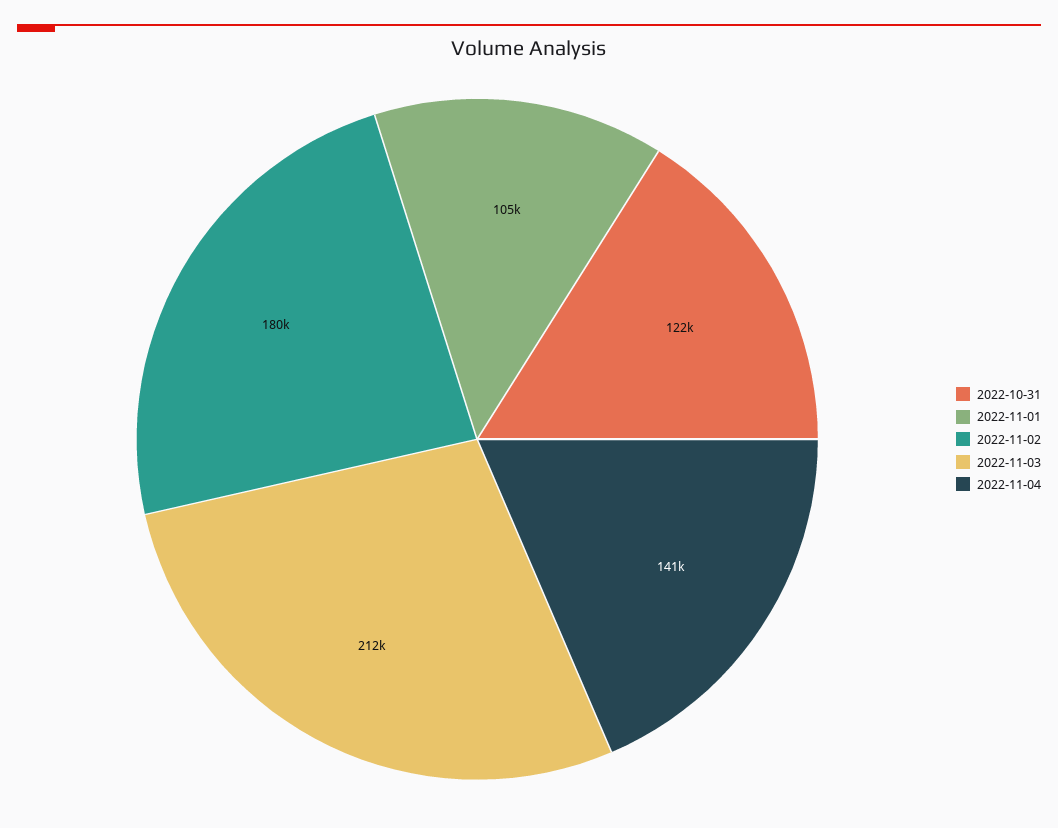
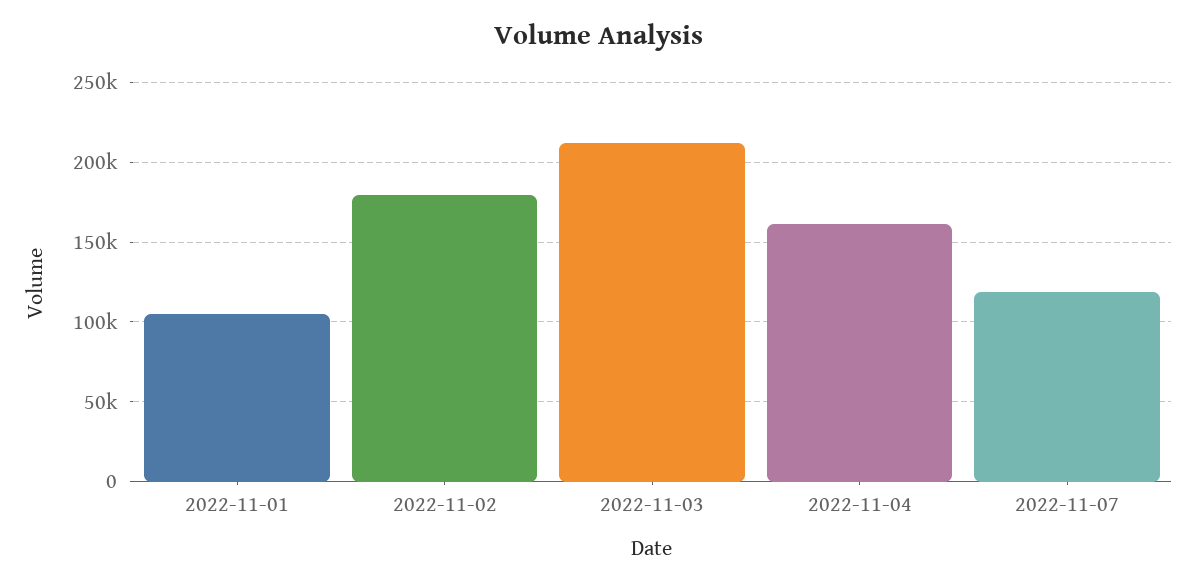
2022-10-31: 122000 -> none
2022-11-04: 141000 -> 160000
2022-11-07: none -> 120000

